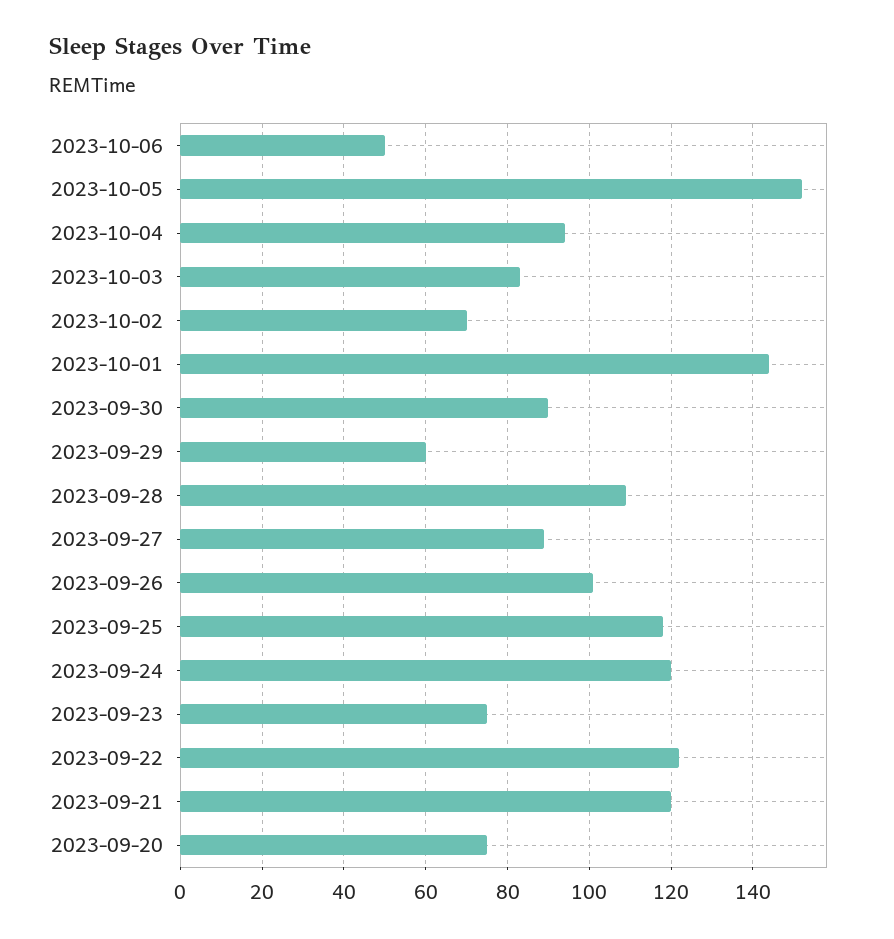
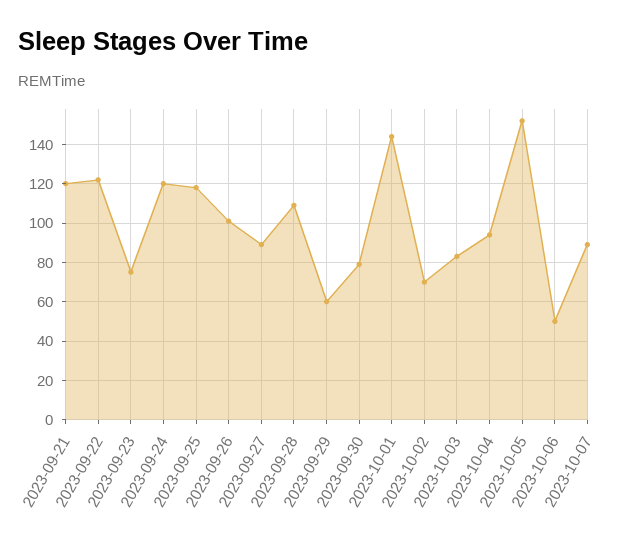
2023-09-30: 90 -> 80
2023-09-20: 75 -> none
2023-10-07: none -> 90

